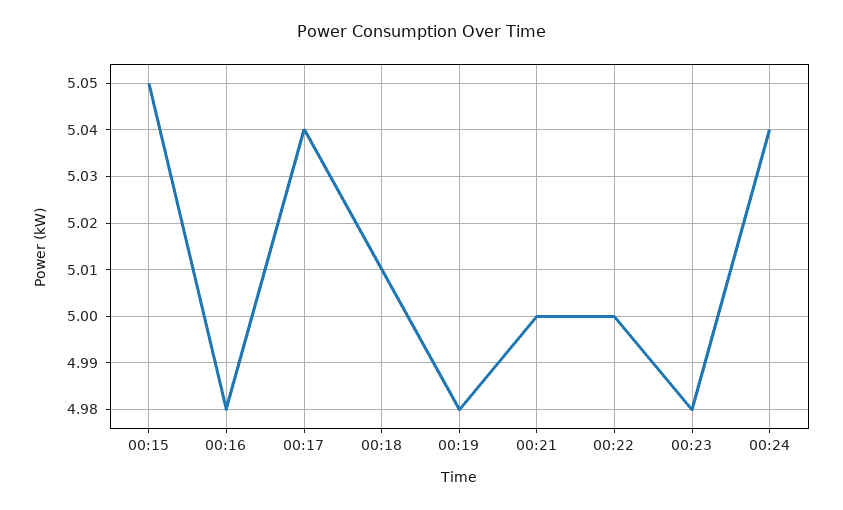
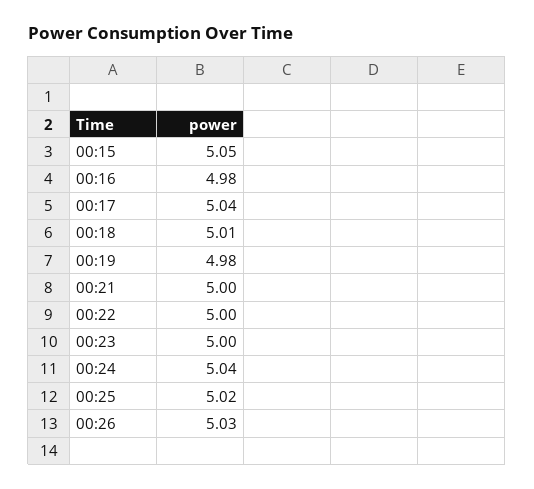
00:23: 4.98 -> 5
00:25: none -> 5.02
00:26: none -> 5.03

